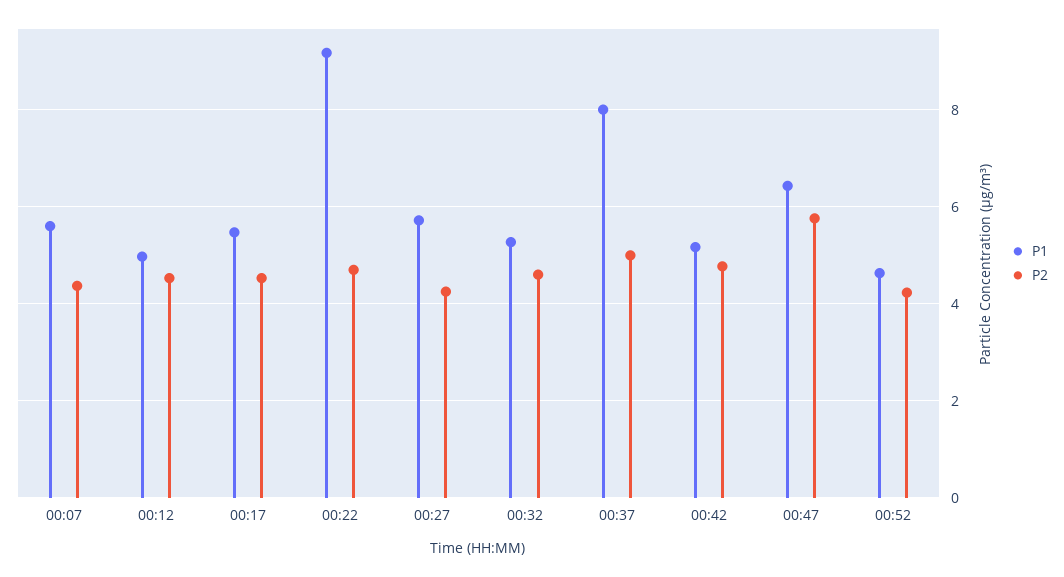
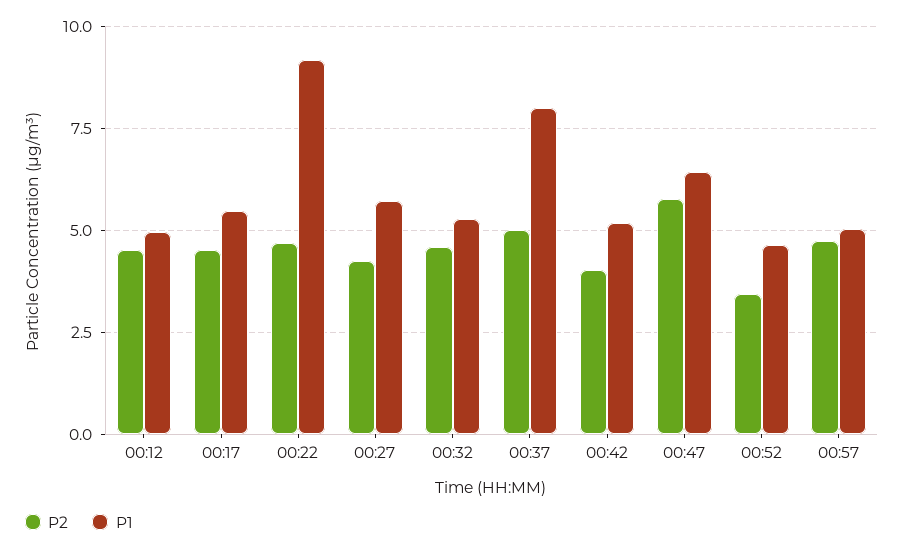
P1, 00:07: 5.6 -> none
P2, 00:07: 4.4 -> none
P2, 00:42: 4.8 -> 4
P2, 00:52: 4.2 -> 3.5
P2, 00:57: none -> 4.75
P1, 00:57: none -> 5

